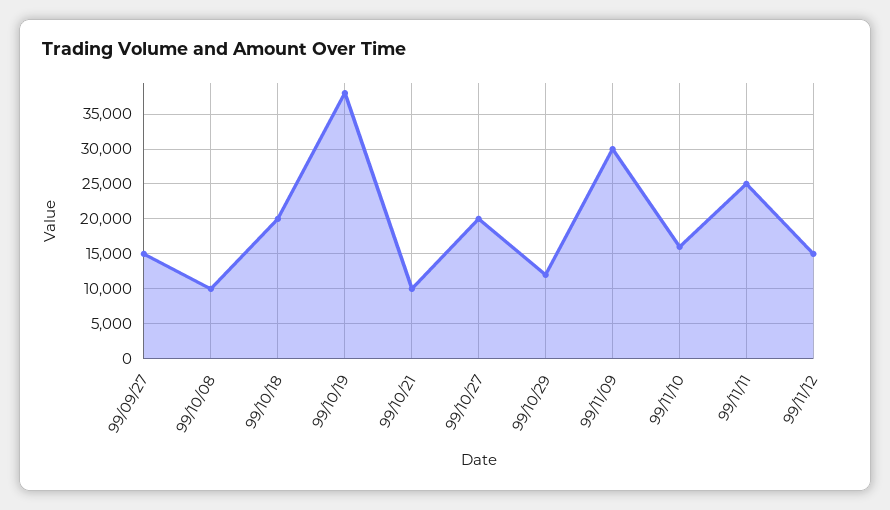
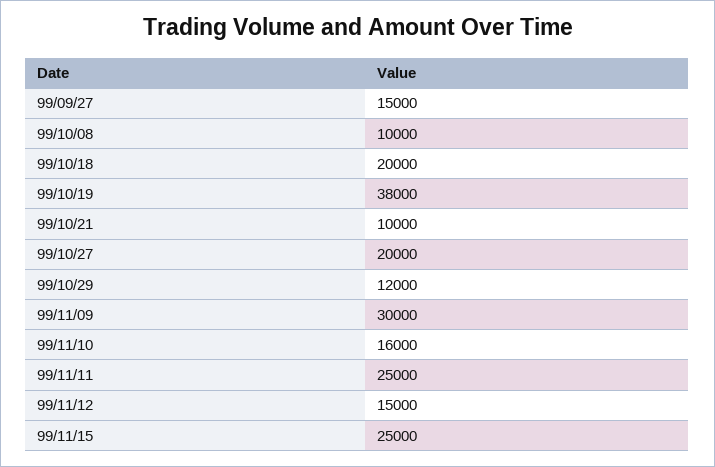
99/11/15: none -> 25000

